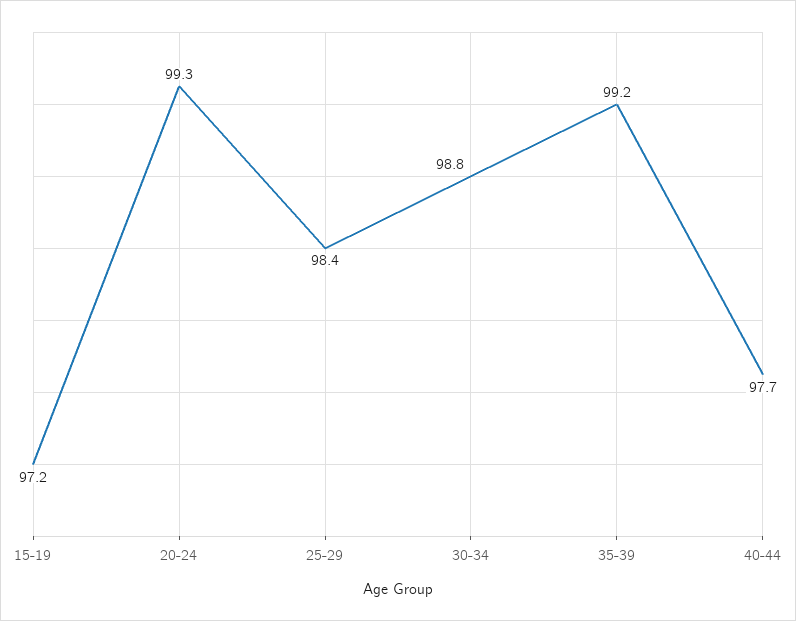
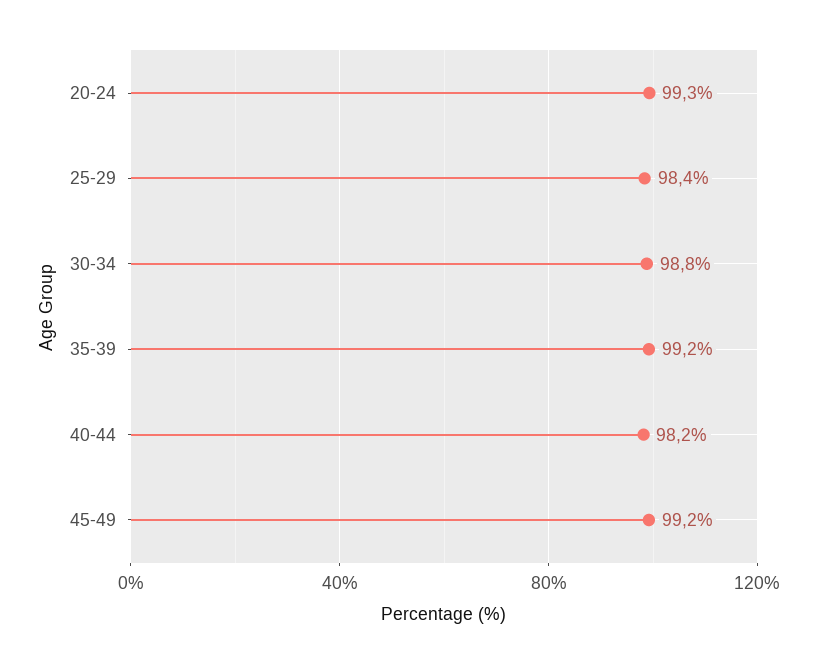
15-19: 97.2 -> none
40-44: 97.7 -> 98.2
45-49: none -> 99.2

